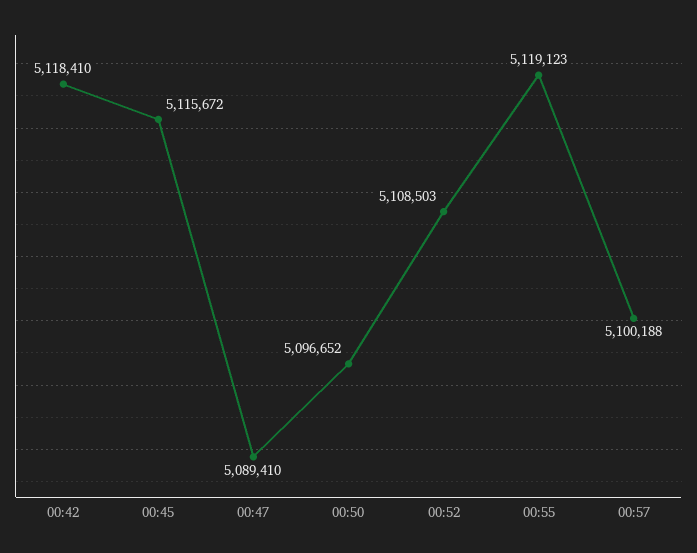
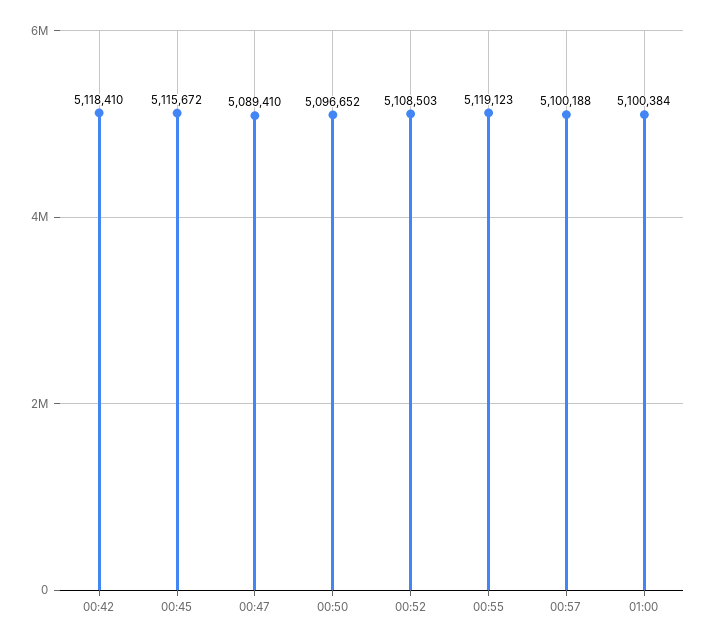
01:00: none -> 5100384

